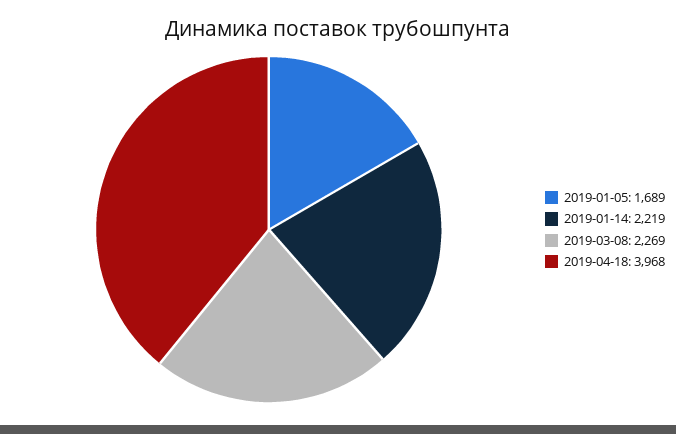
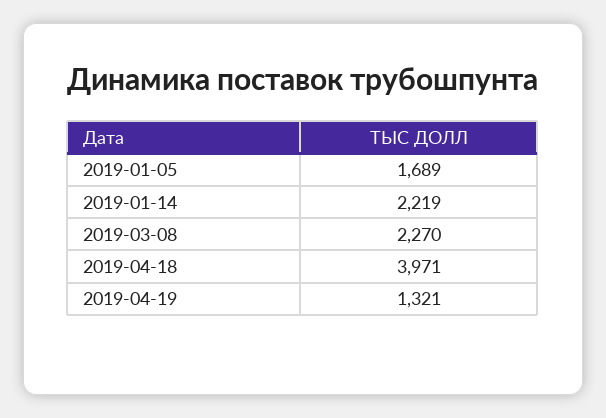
2019-03-08: 2269 -> 2270
2019-04-18: 3968 -> 3971
2019-04-19: none -> 1321

